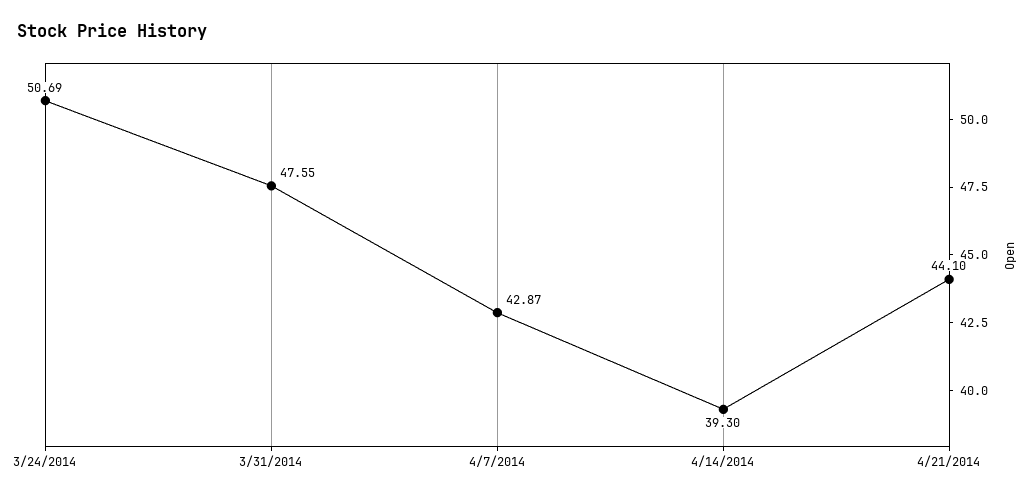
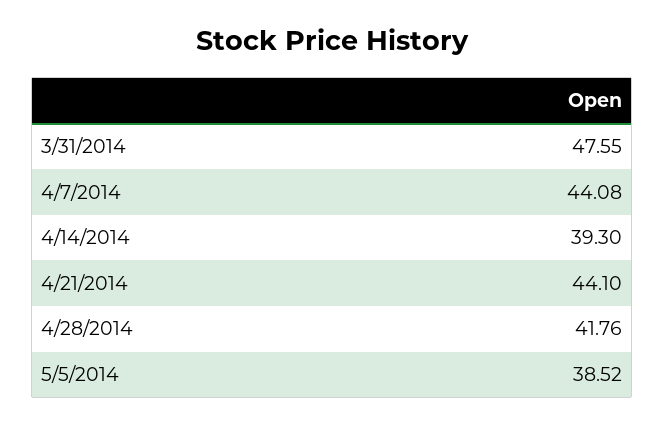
3/24/2014: 50.69 -> none
4/7/2014: 42.87 -> 44.08
4/28/2014: none -> 41.76
5/5/2014: none -> 38.52

